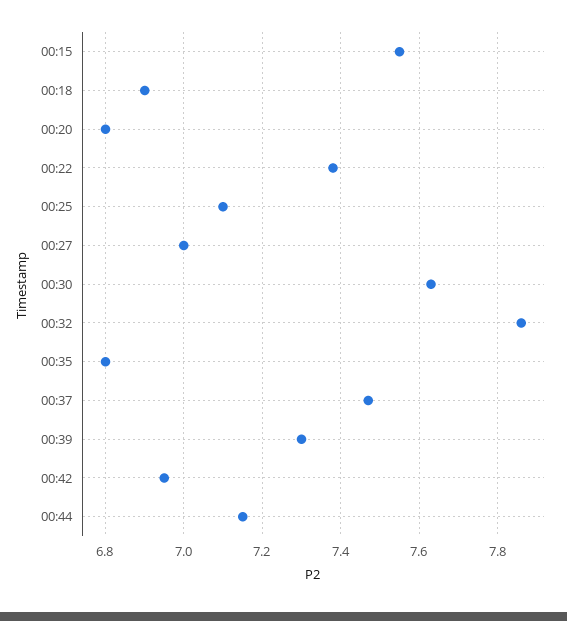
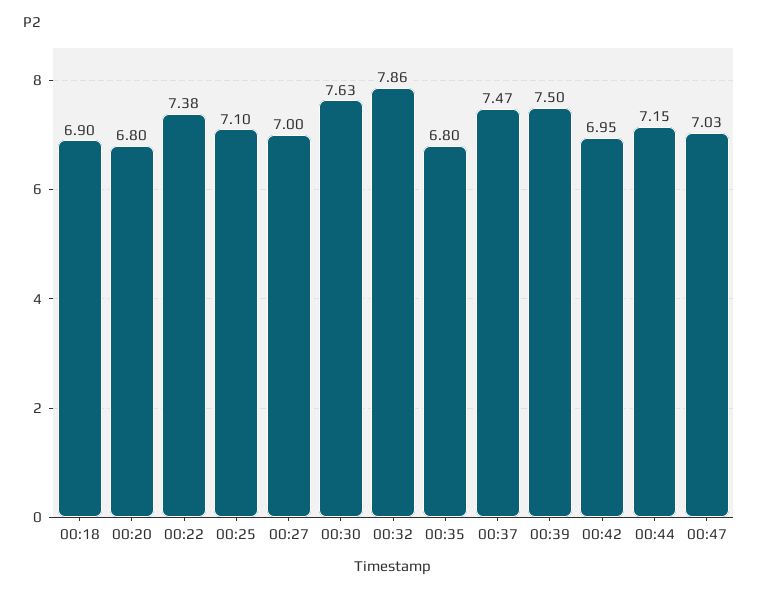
00:15: 7.55 -> none
00:39: 7.3 -> 7.5
00:47: none -> 7.03

